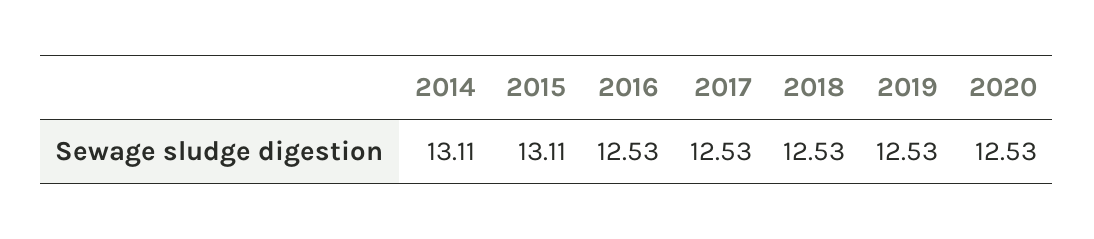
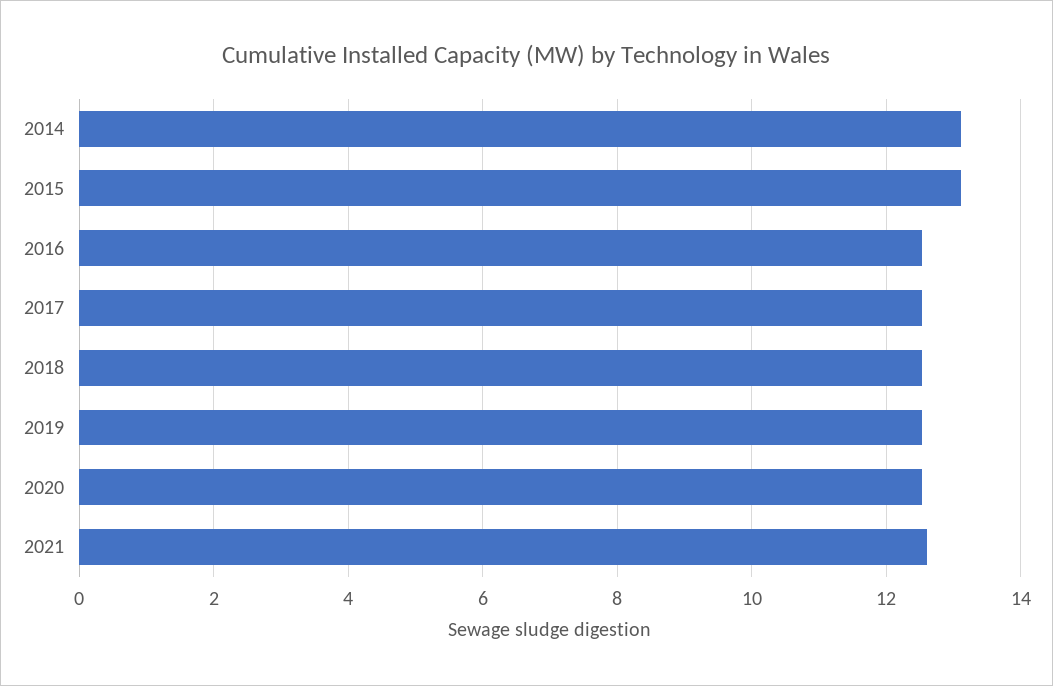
2021: none -> 12.6

